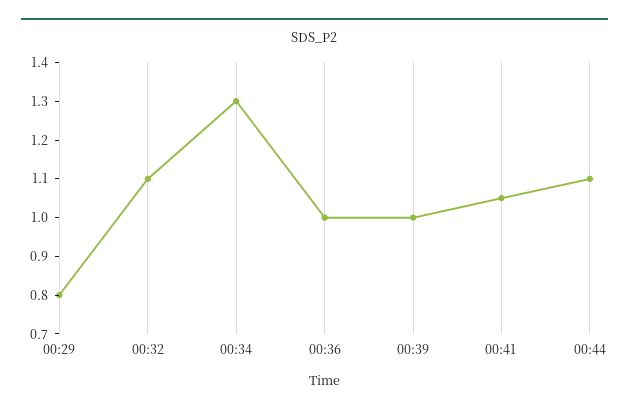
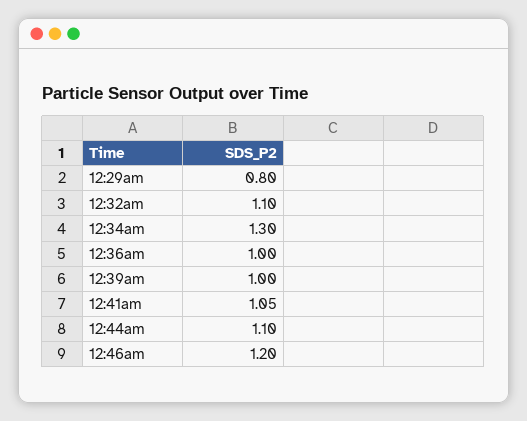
12:46am: none -> 1.2

